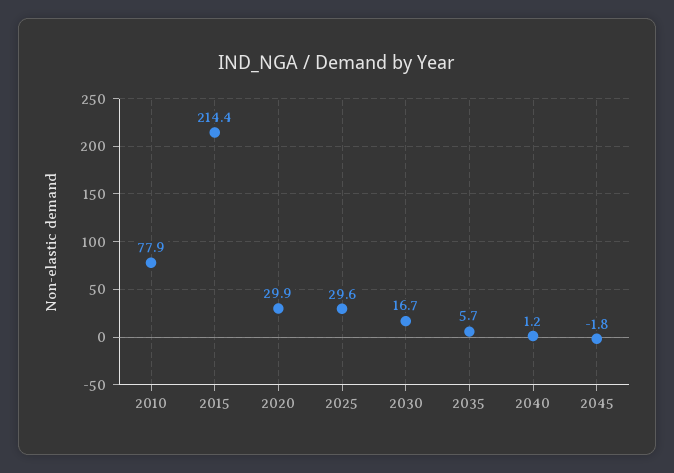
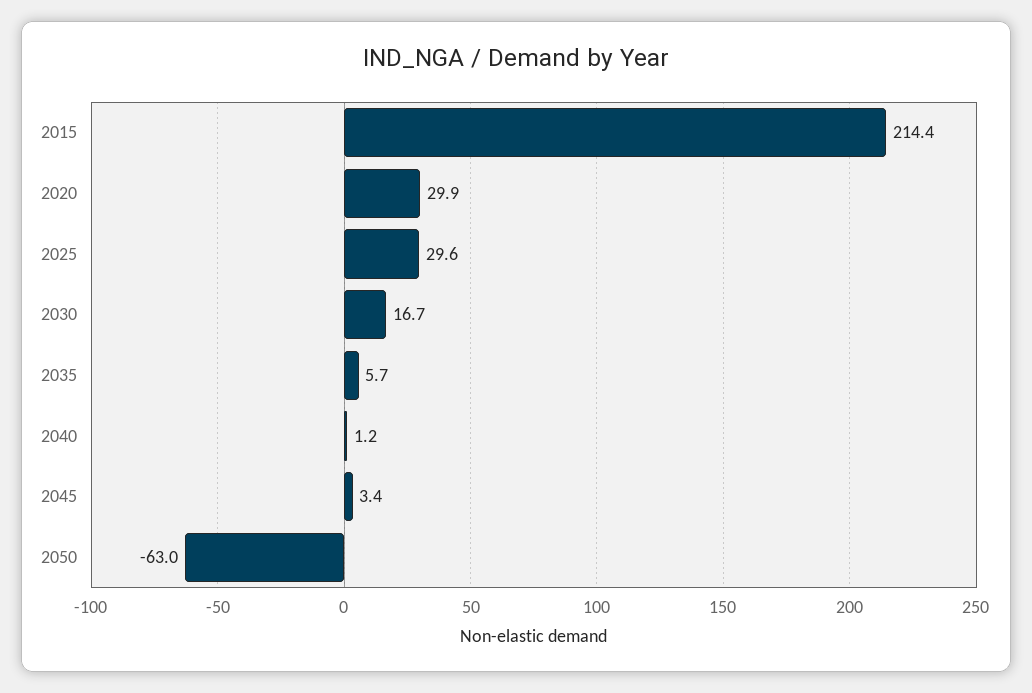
2010: 77.9 -> none
2045: -1.8 -> 3.4
2050: none -> -63

